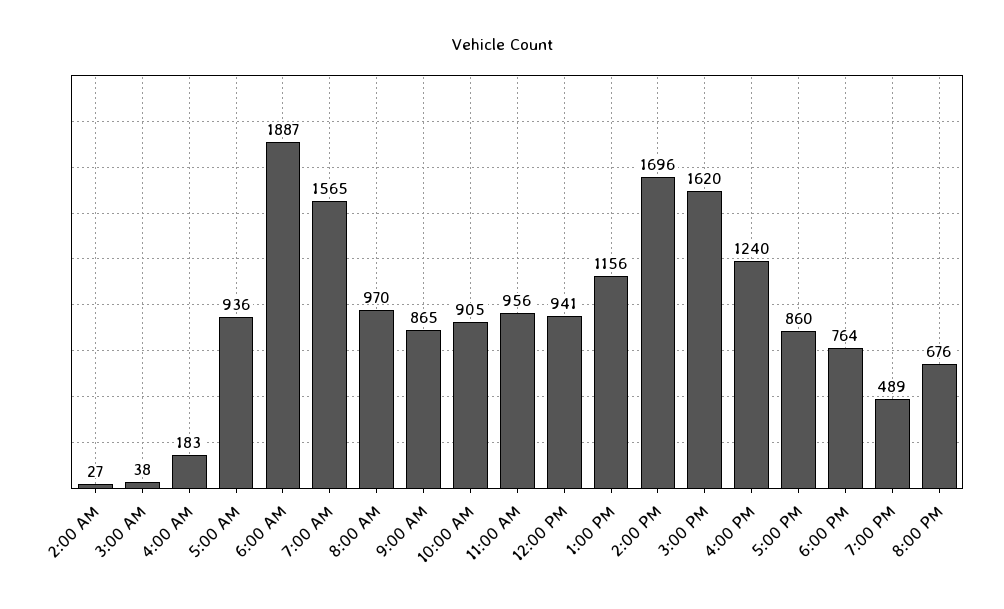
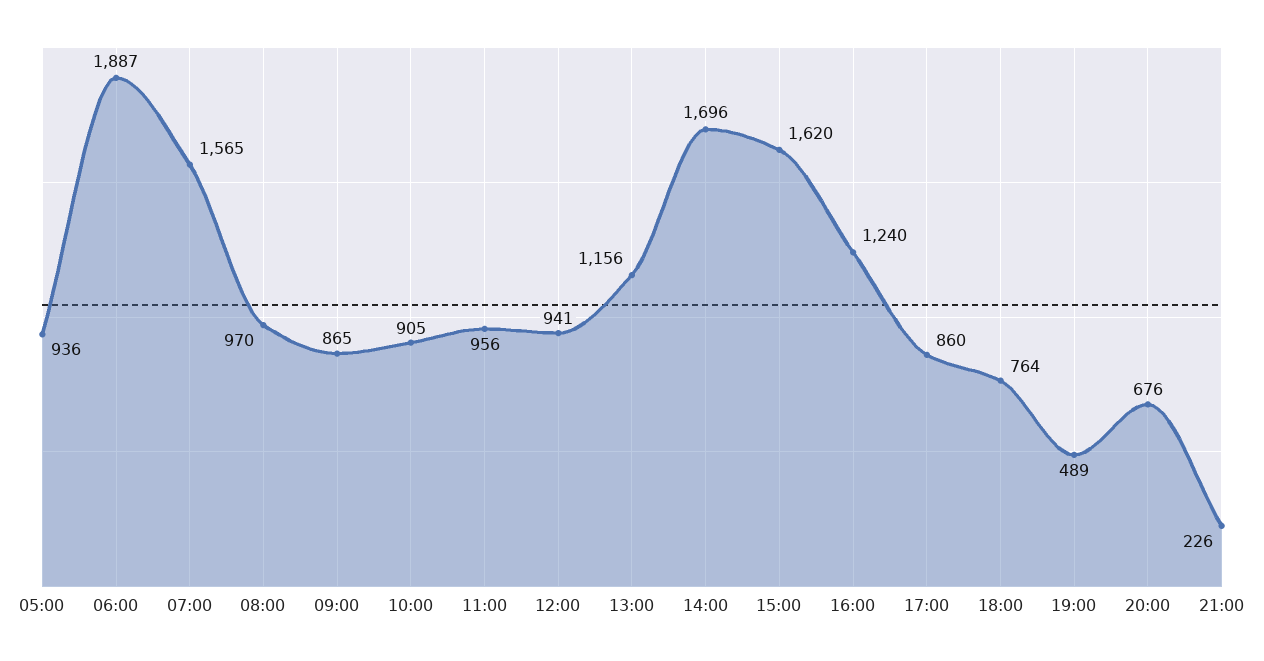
2:00 AM: 27 -> none
3:00 AM: 38 -> none
4:00 AM: 183 -> none
21:00: none -> 226

